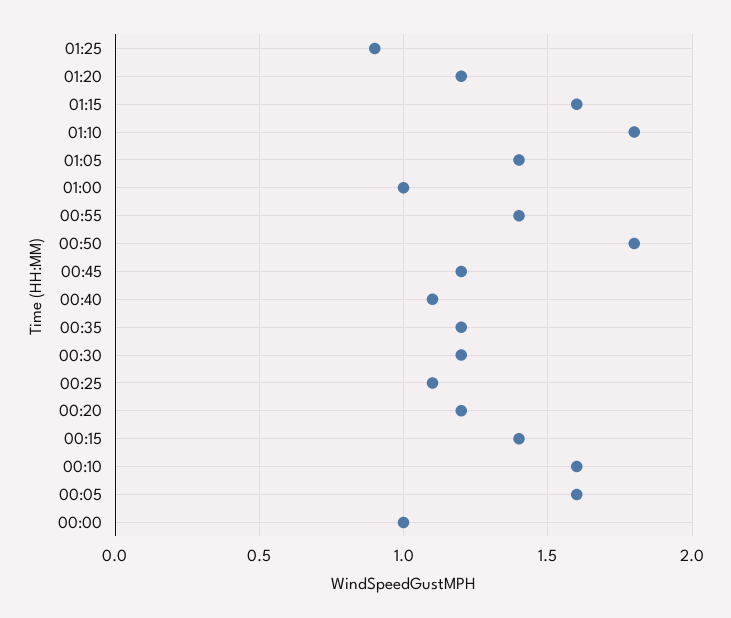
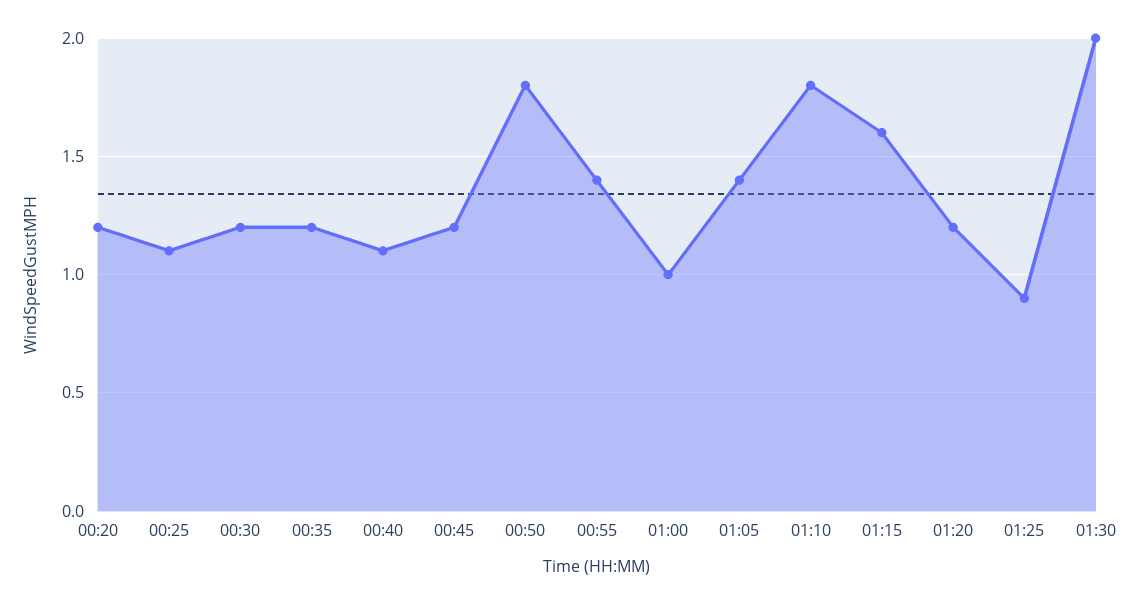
00:15: 1.4 -> none
00:10: 1.6 -> none
00:05: 1.6 -> none
00:00: 1 -> none
01:30: none -> 2

